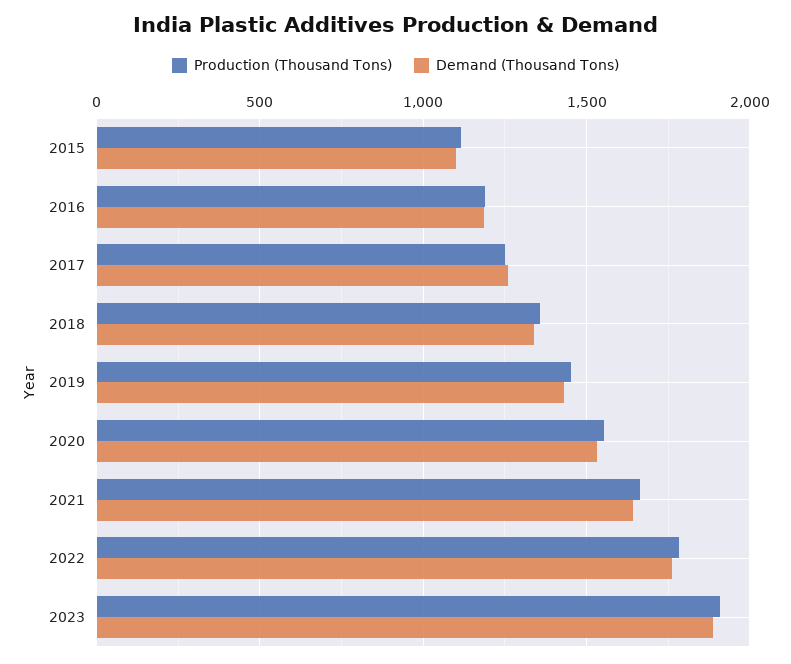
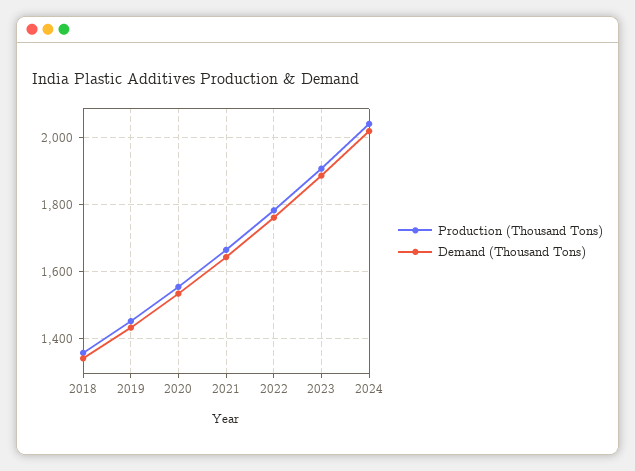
Production (Thousand Tons), 2015: 1100 -> none
Demand (Thousand Tons), 2015: 1100 -> none
Production (Thousand Tons), 2016: 1200 -> none
Demand (Thousand Tons), 2016: 1200 -> none
Production (Thousand Tons), 2017: 1250 -> none
Demand (Thousand Tons), 2017: 1250 -> none
Production (Thousand Tons), 2024: none -> 2040
Demand (Thousand Tons), 2024: none -> 2020

